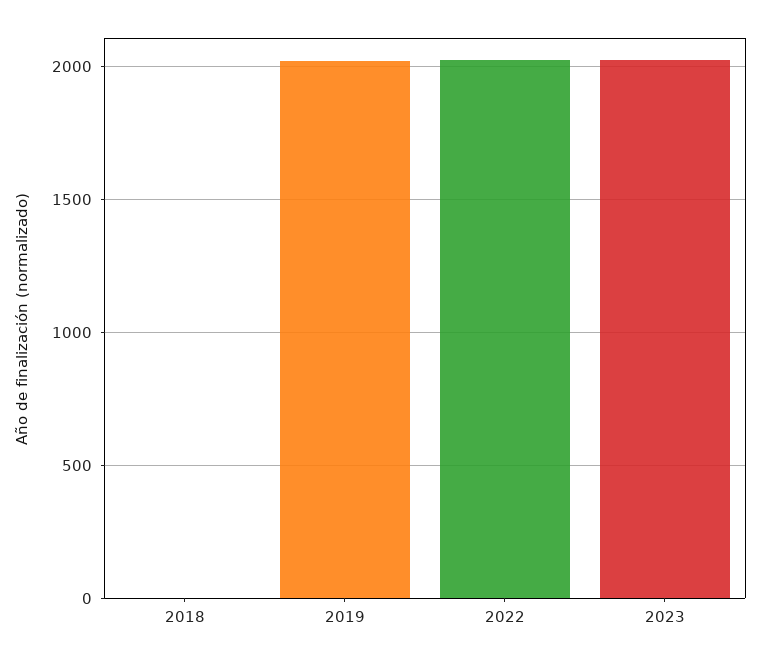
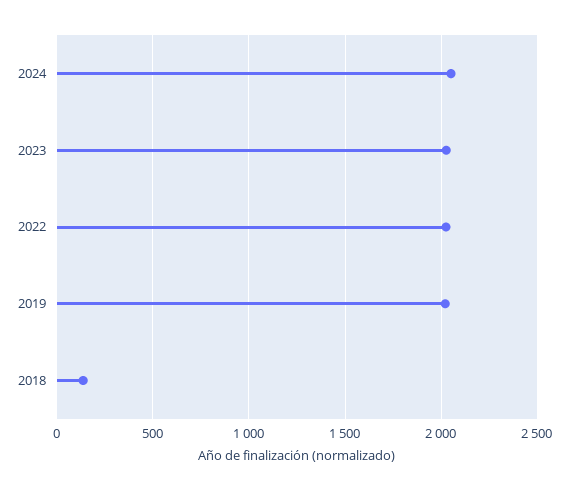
2018: 0 -> 150
2024: none -> 2050

